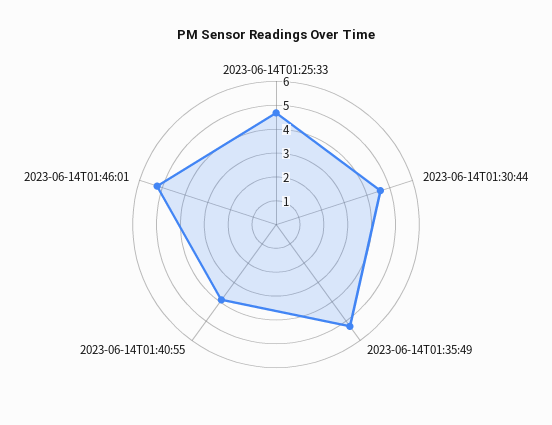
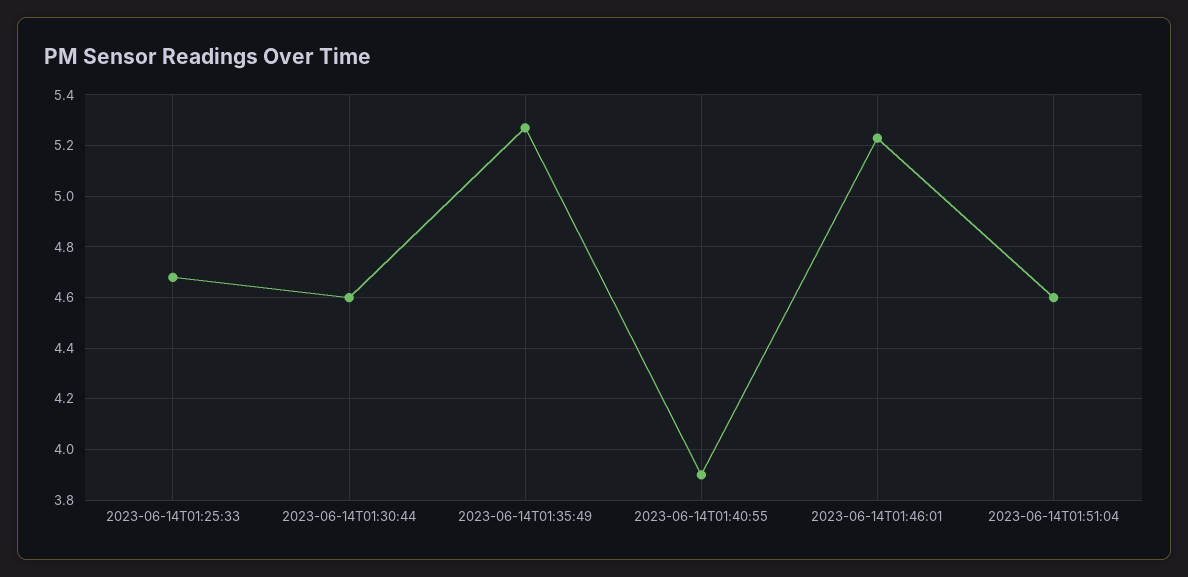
2023-06-14T01:51:04: none -> 4.6

